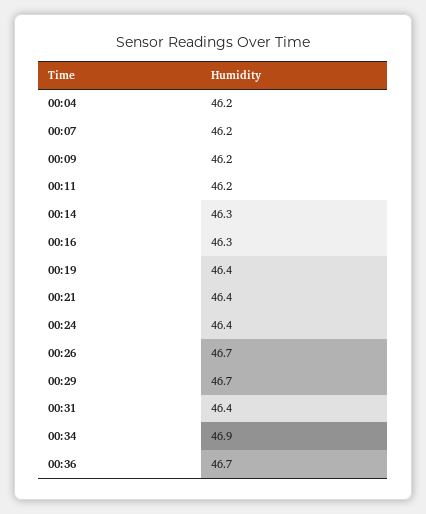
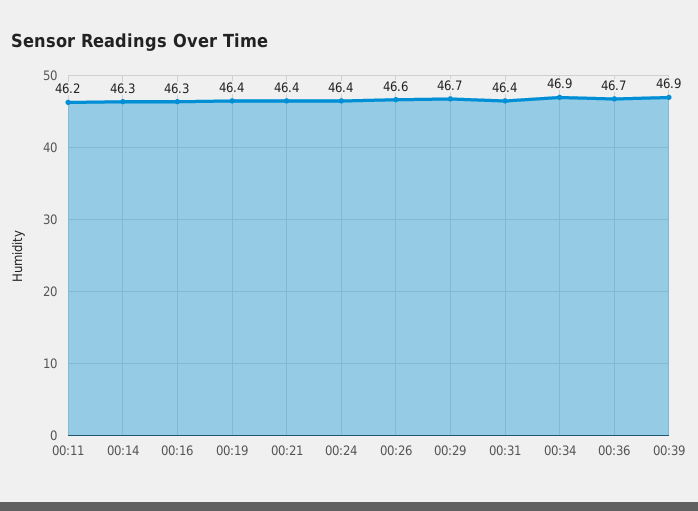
00:04: 46.2 -> none
00:07: 46.2 -> none
00:09: 46.2 -> none
00:26: 46.7 -> 46.6
00:39: none -> 46.9

